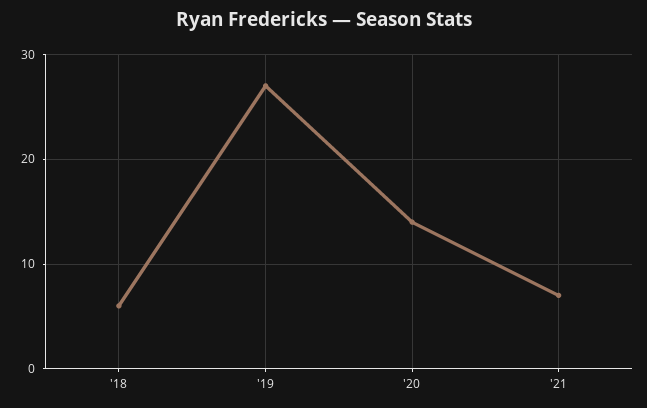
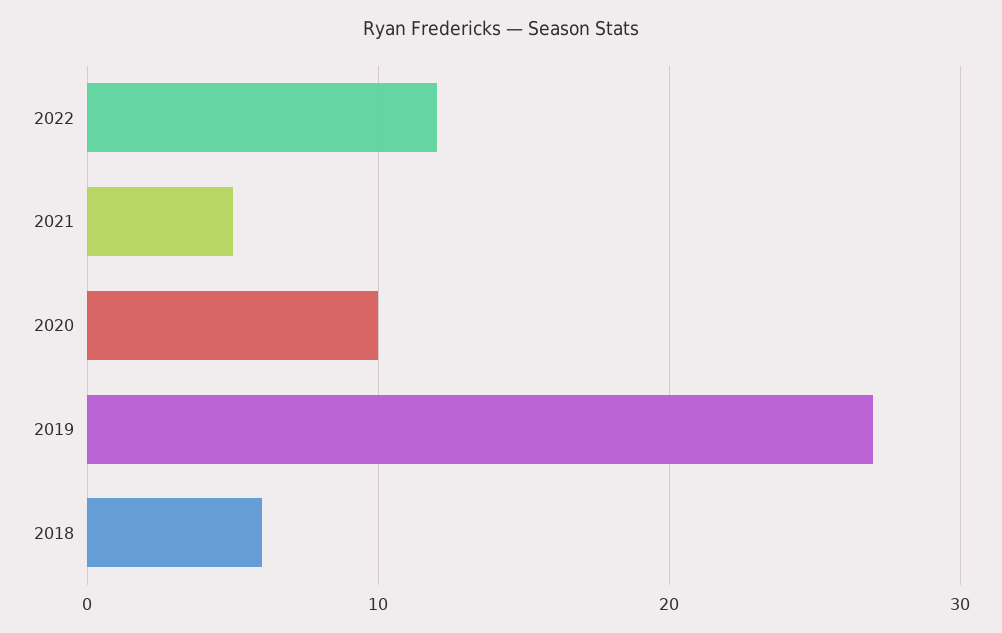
'20: 14 -> 10
'21: 7 -> 5
2022: none -> 12

